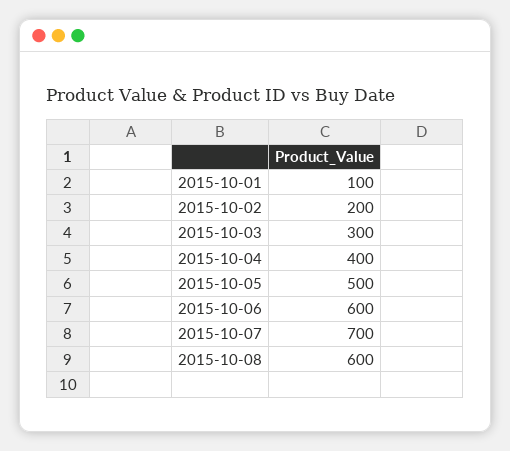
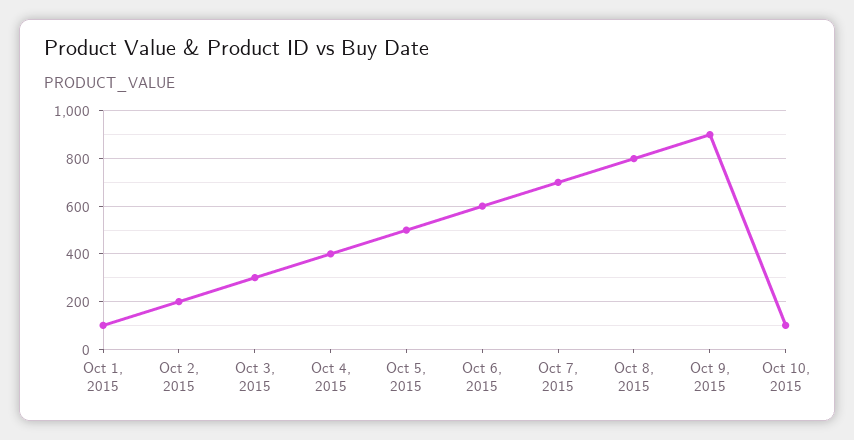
2015-10-08: 600 -> 800
Oct 9, 2015: none -> 900
Oct 10, 2015: none -> 100

